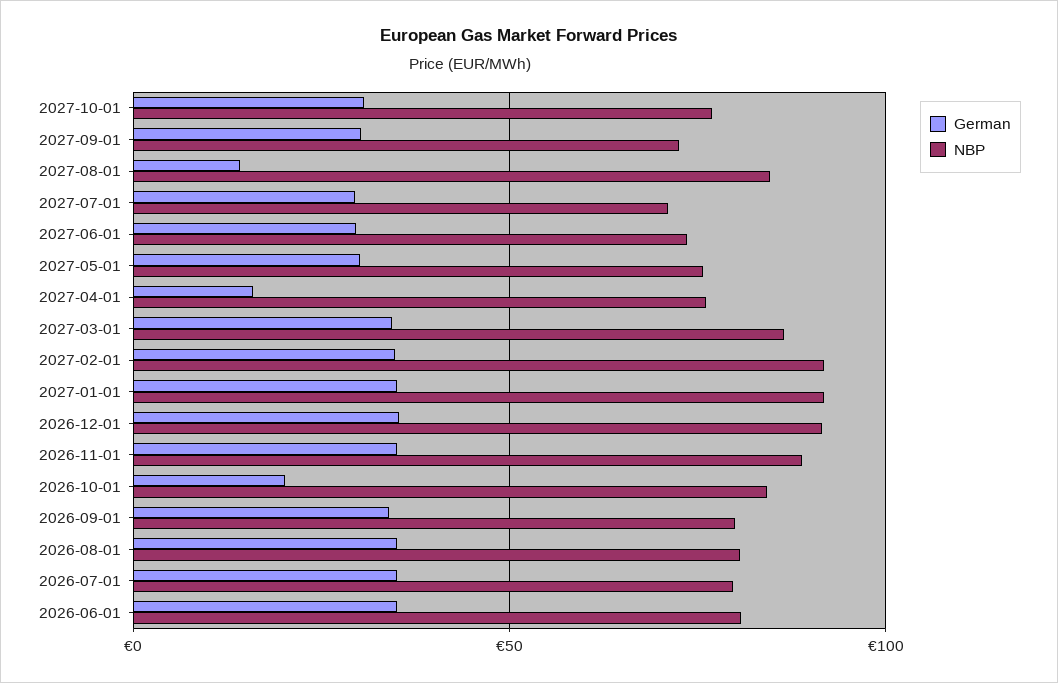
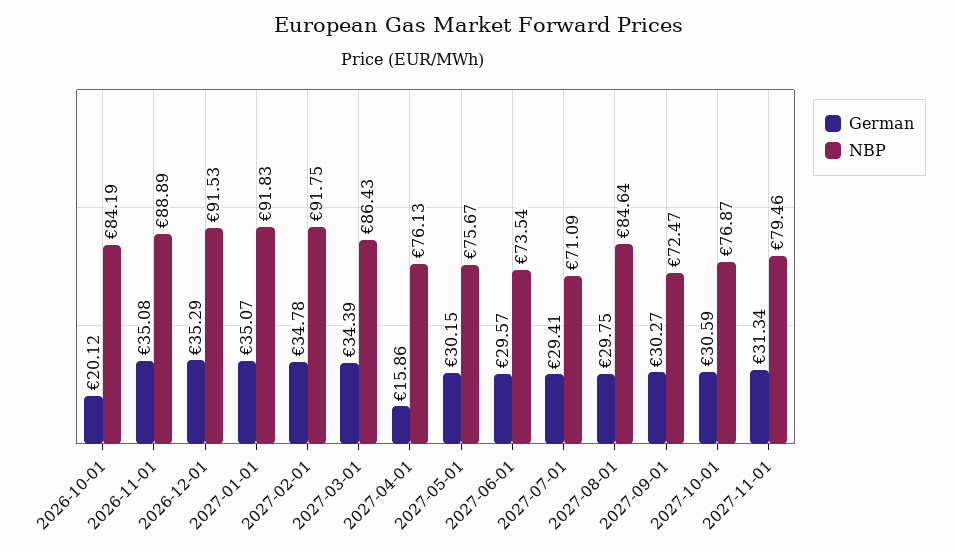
German, 2027-08-01: 15 -> 29.75
German, 2026-09-01: 35 -> none
NBP, 2026-09-01: 80 -> none
German, 2026-08-01: 35 -> none
NBP, 2026-08-01: 80 -> none
German, 2026-07-01: 35 -> none
NBP, 2026-07-01: 80 -> none
German, 2026-06-01: 35 -> none
NBP, 2026-06-01: 80 -> none
German, 2027-11-01: none -> 31.34
NBP, 2027-11-01: none -> 79.46

